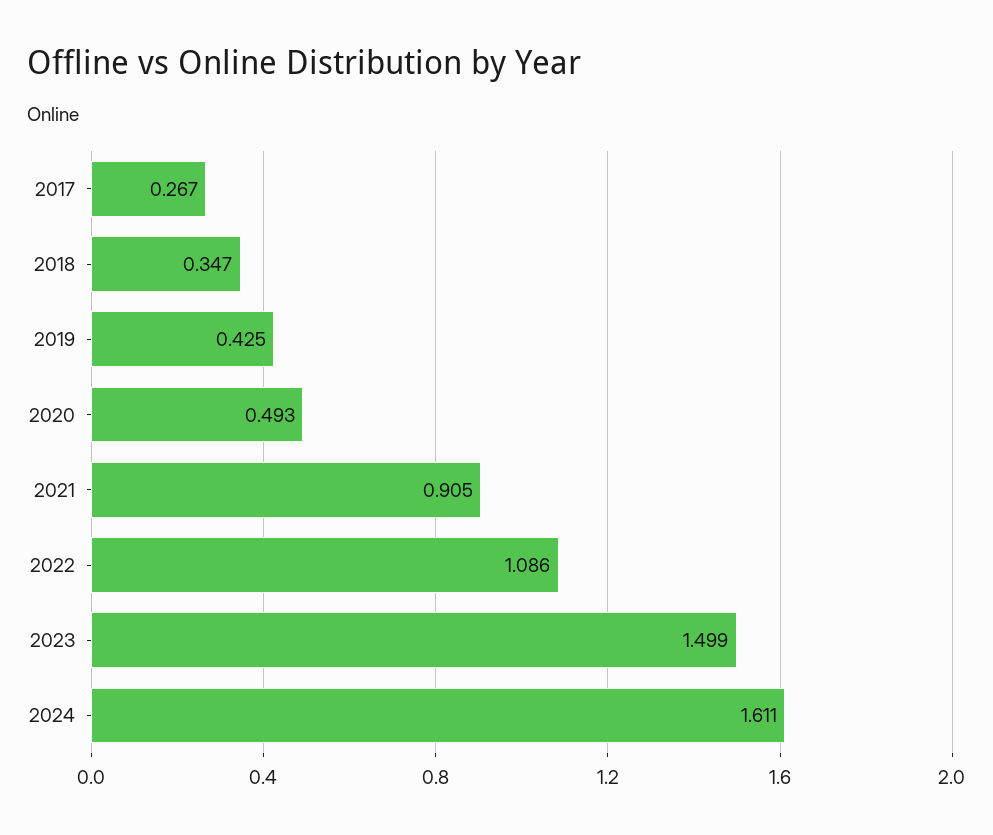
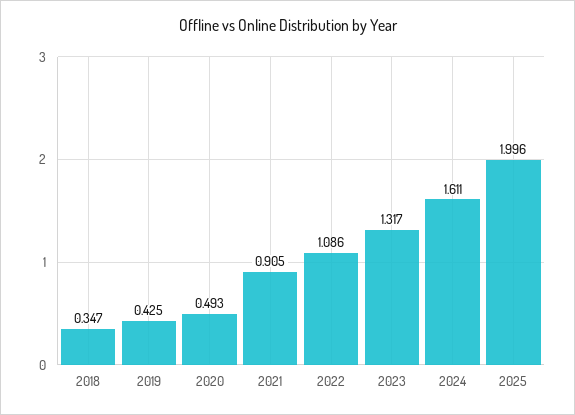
2017: 0.267 -> none
2023: 1.499 -> 1.317
2025: none -> 1.996

